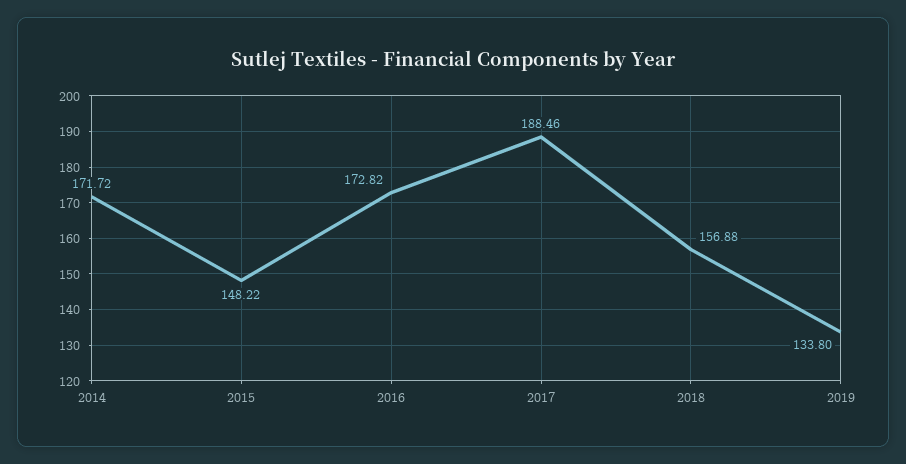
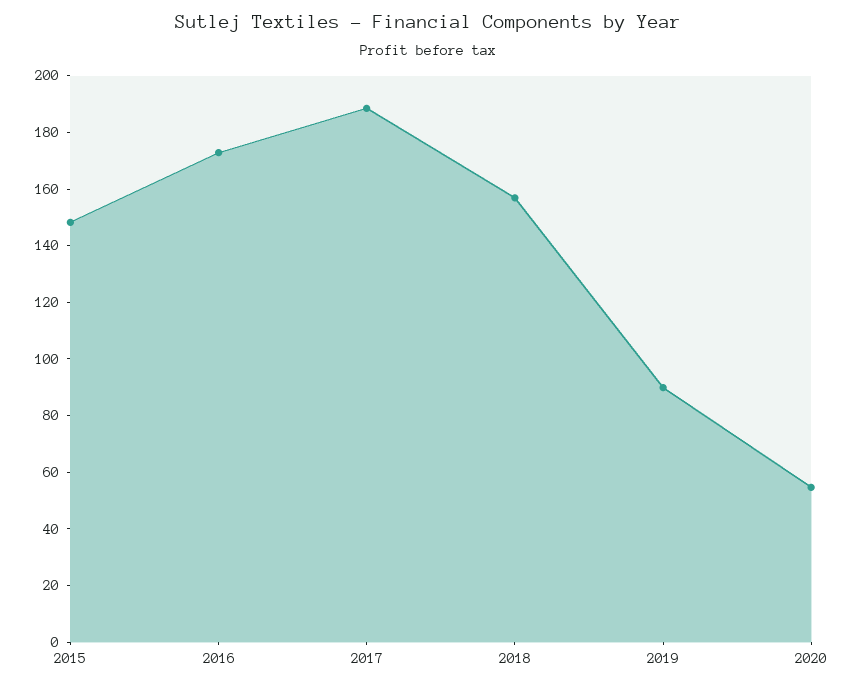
2014: 171.72 -> none
2019: 133.8 -> 90
2020: none -> 55

